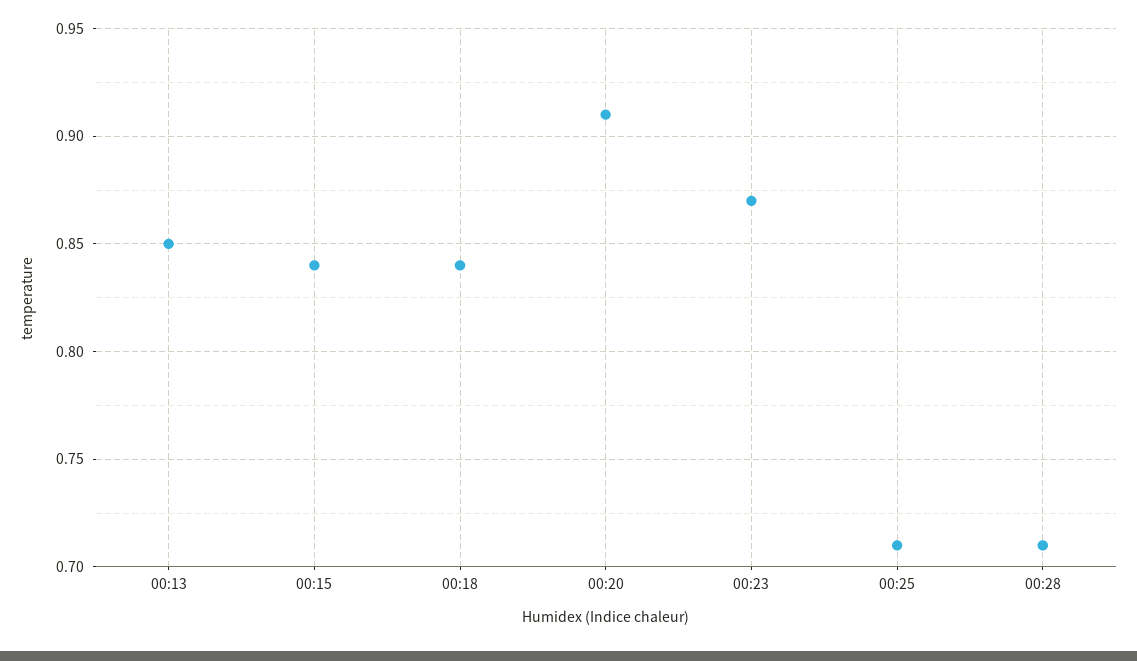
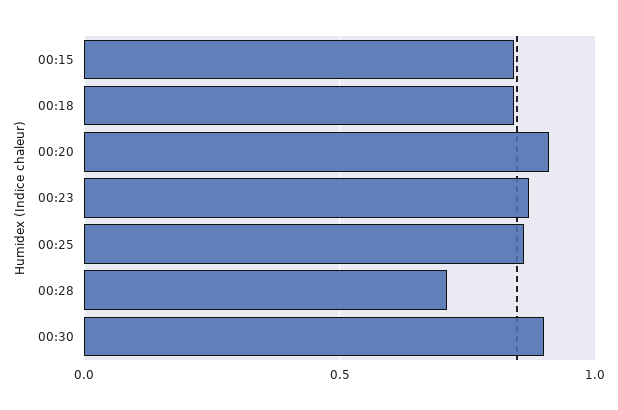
00:13: 0.85 -> none
00:25: 0.71 -> 0.85
00:30: none -> 0.9

